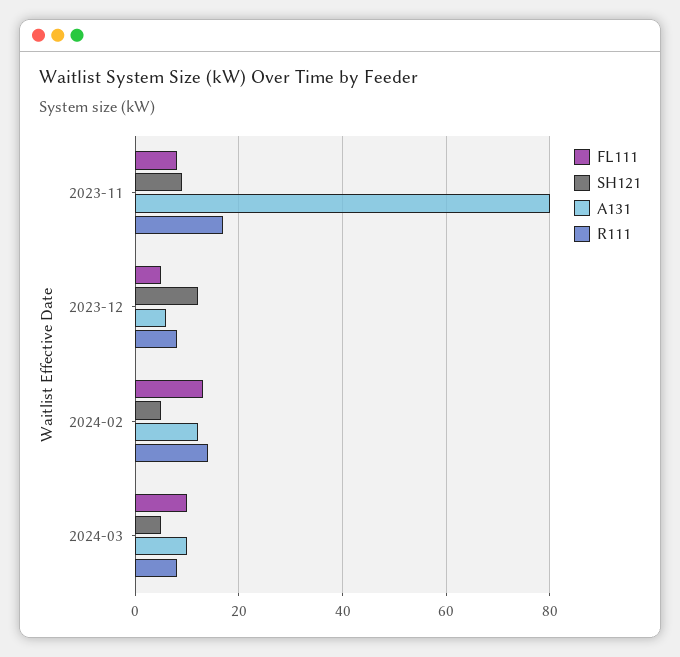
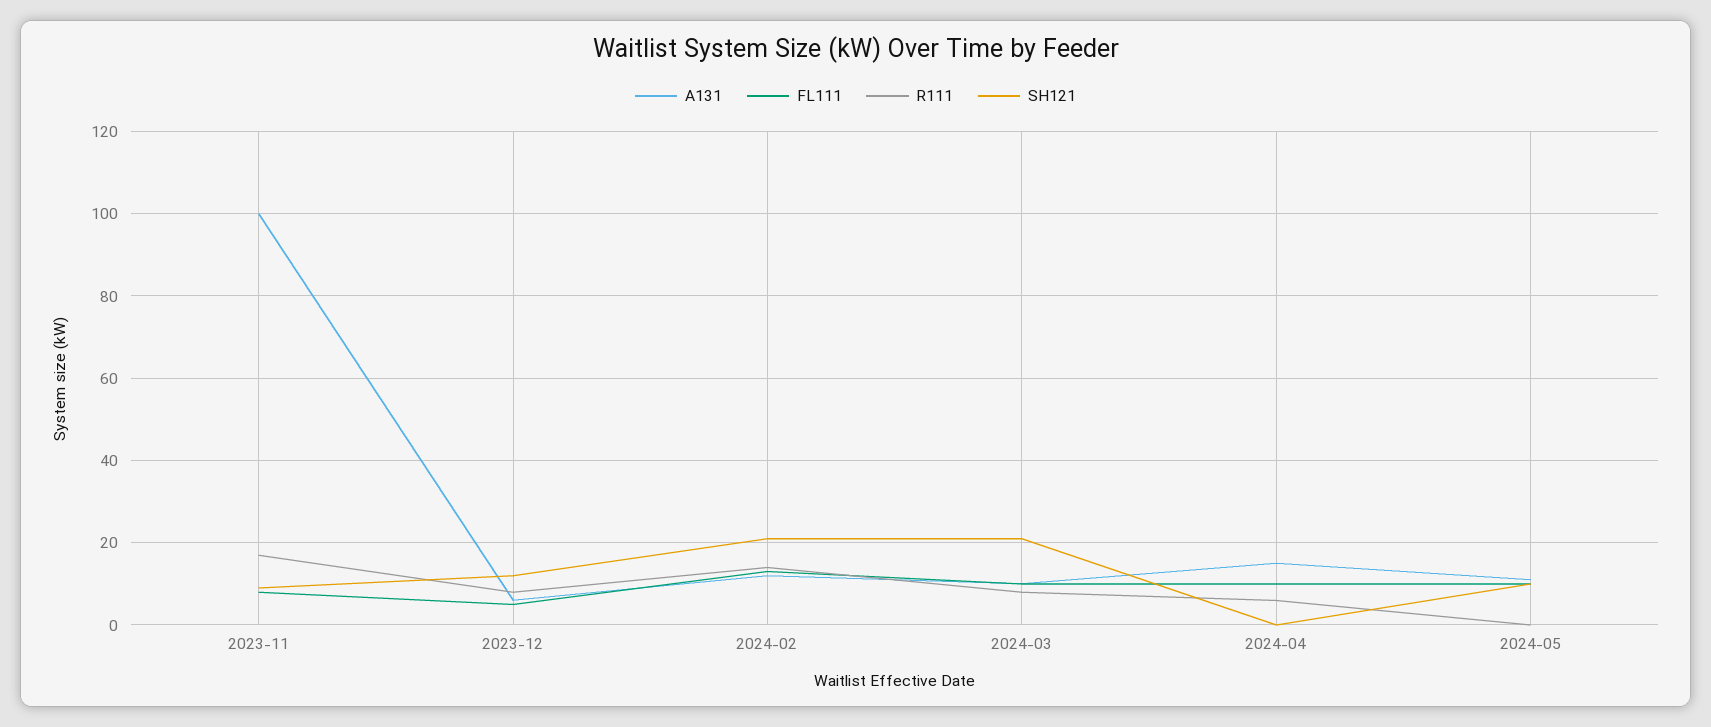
A131, 2023-11: 80 -> 100
SH121, 2024-02: 5 -> 20
SH121, 2024-03: 5 -> 20
A131, 2024-04: none -> 15
FL111, 2024-04: none -> 10
R111, 2024-04: none -> 5
SH121, 2024-04: none -> 0
A131, 2024-05: none -> 10
FL111, 2024-05: none -> 10
R111, 2024-05: none -> 0
SH121, 2024-05: none -> 10

